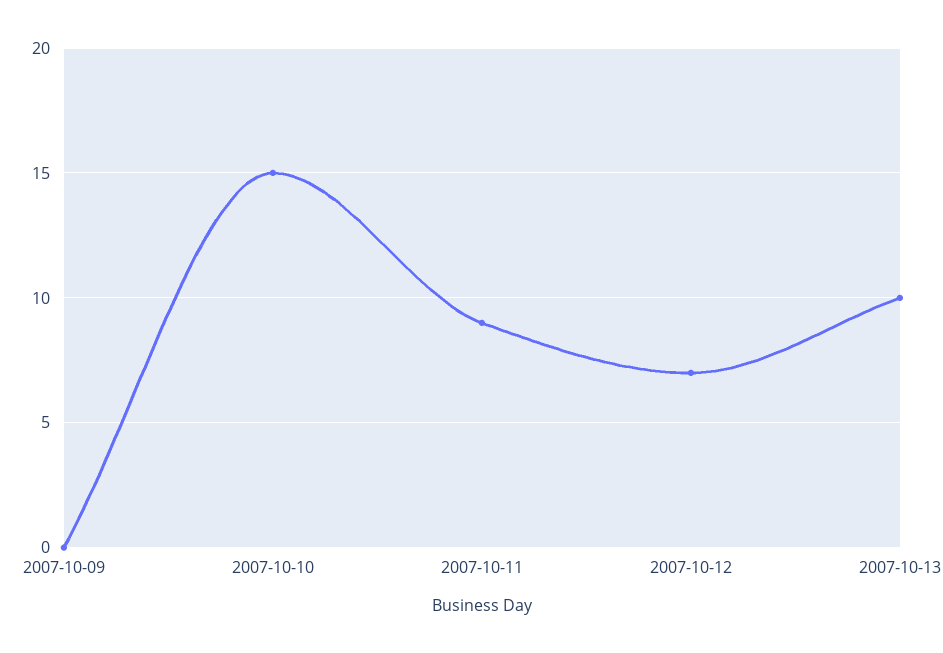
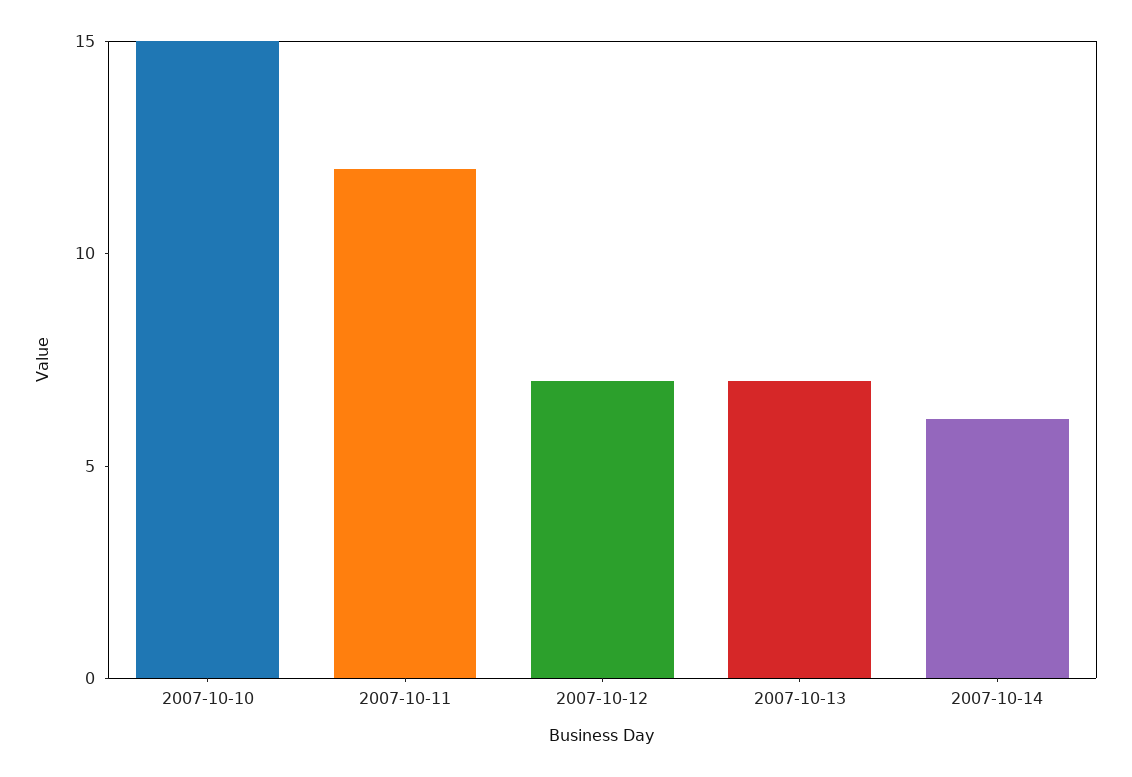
2007-10-09: 0 -> none
2007-10-11: 9 -> 12
2007-10-13: 10 -> 7
2007-10-14: none -> 6

